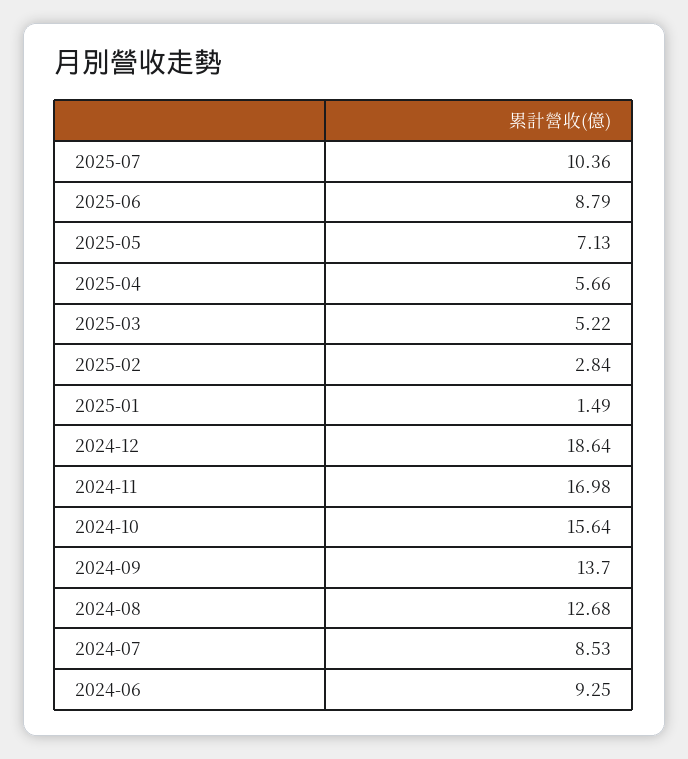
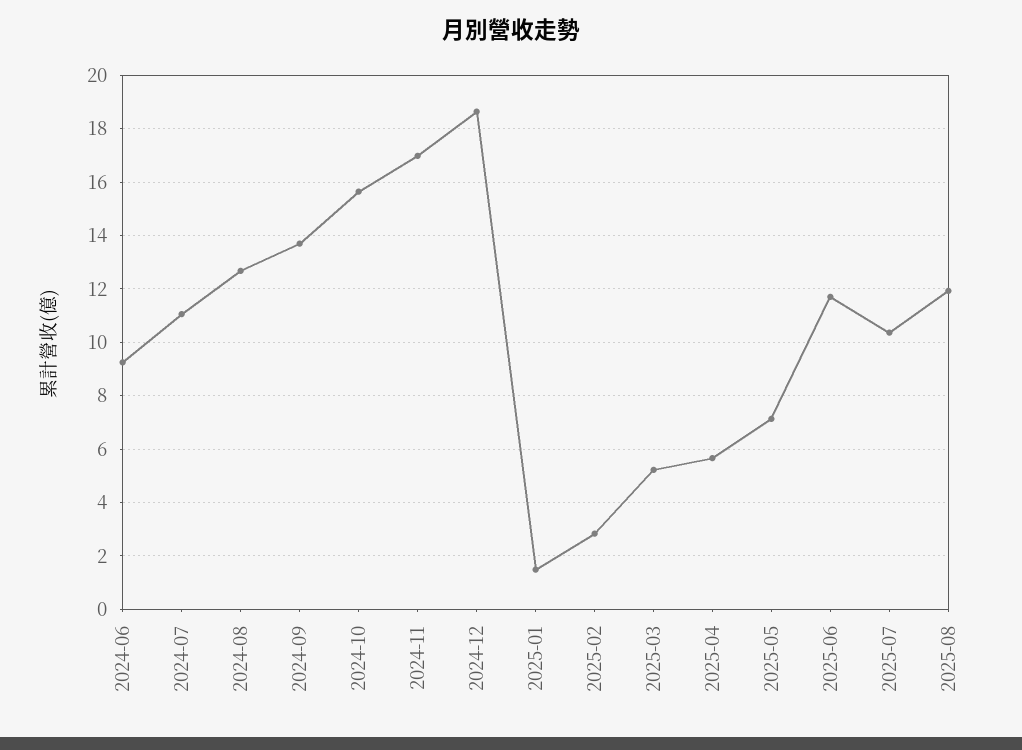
2025-06: 8.79 -> 11.75
2024-07: 8.53 -> 11
2025-08: none -> 12

